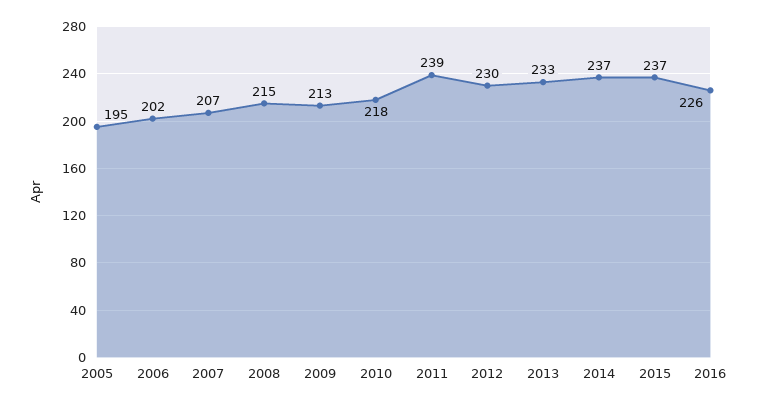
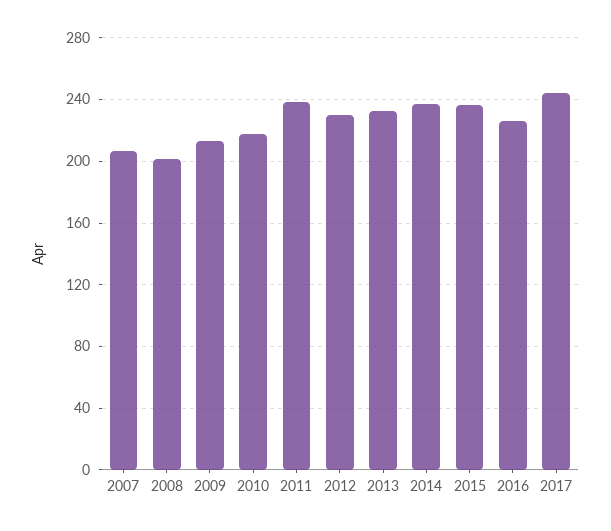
2005: 195 -> none
2006: 202 -> none
2008: 215 -> 200
2017: none -> 245

